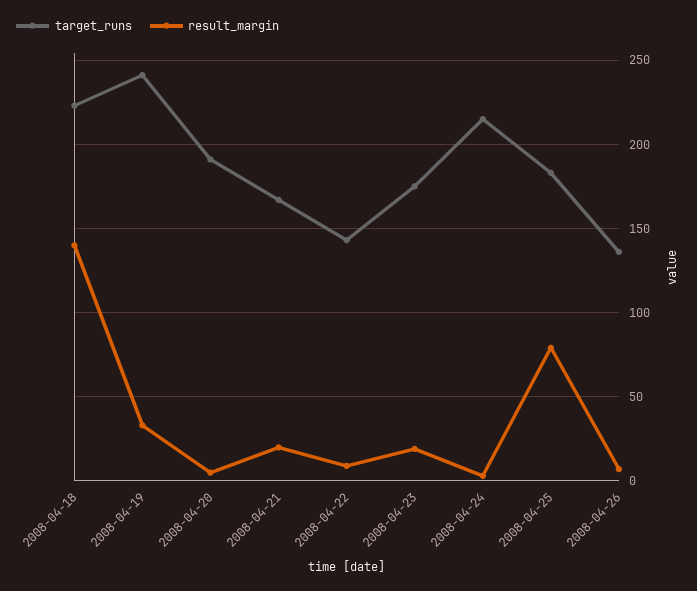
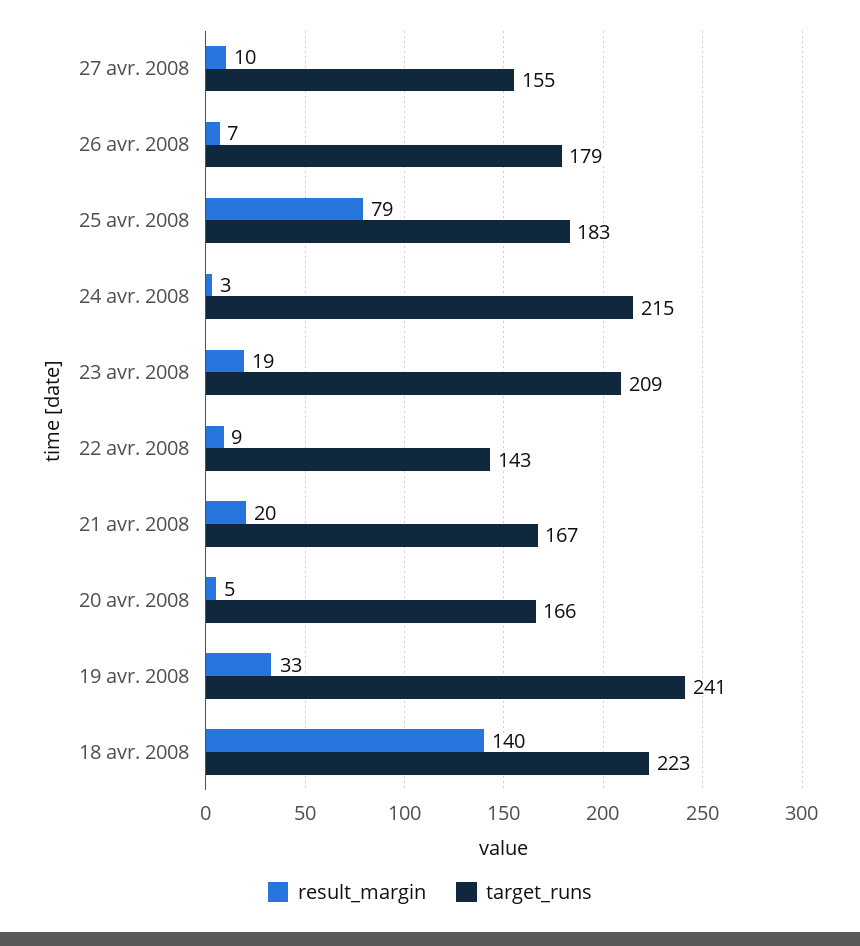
target_runs, 2008-04-20: 190 -> 166
target_runs, 2008-04-23: 175 -> 209
target_runs, 2008-04-26: 135 -> 179
result_margin, 27 avr. 2008: none -> 10
target_runs, 27 avr. 2008: none -> 155

